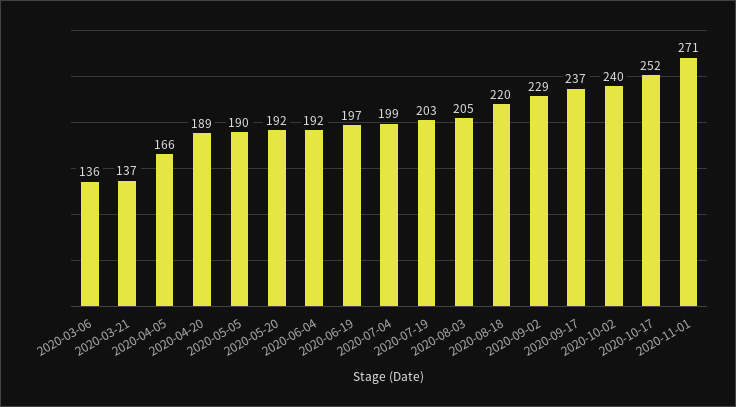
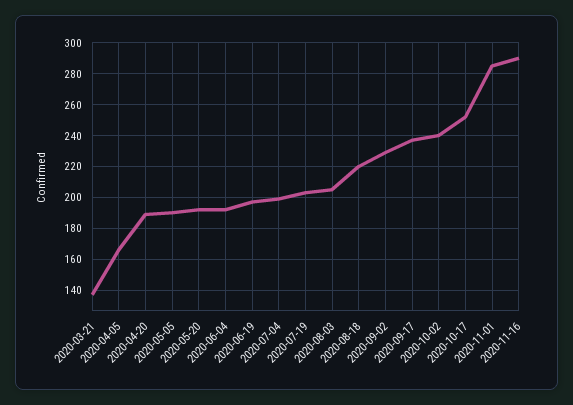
2020-03-06: 136 -> none
2020-11-01: 271 -> 285
2020-11-16: none -> 290

